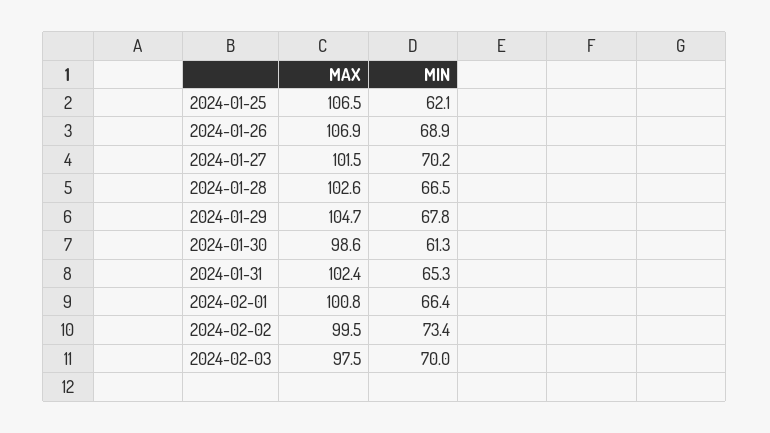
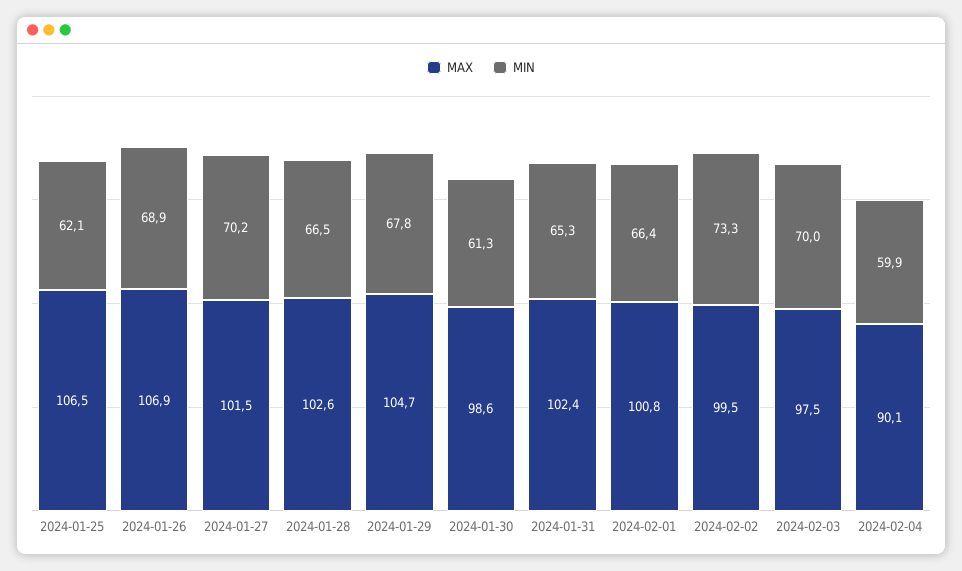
MIN, 2024-02-02: 73.4 -> 73.3
MAX, 2024-02-04: none -> 90.1
MIN, 2024-02-04: none -> 59.9

